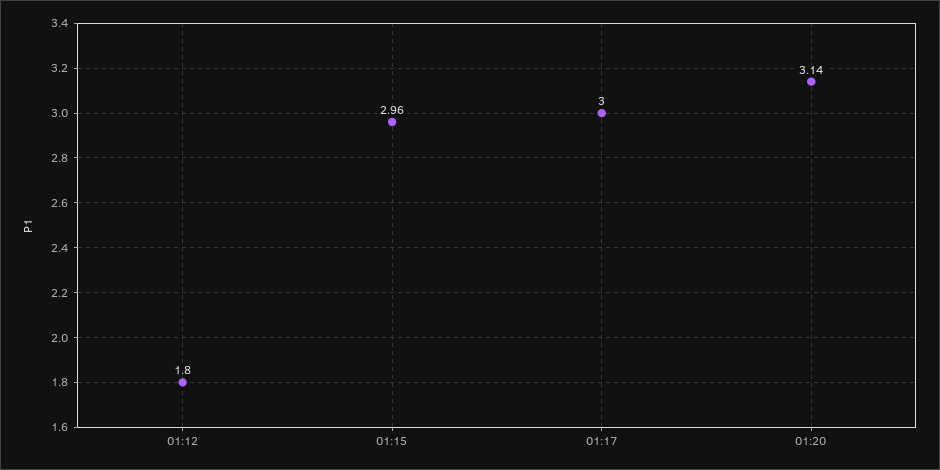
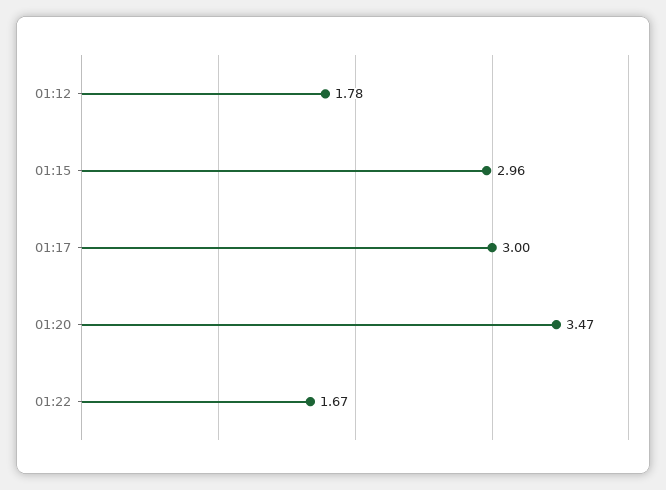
01:12: 1.8 -> 1.78
01:20: 3.14 -> 3.47
01:22: none -> 1.67

